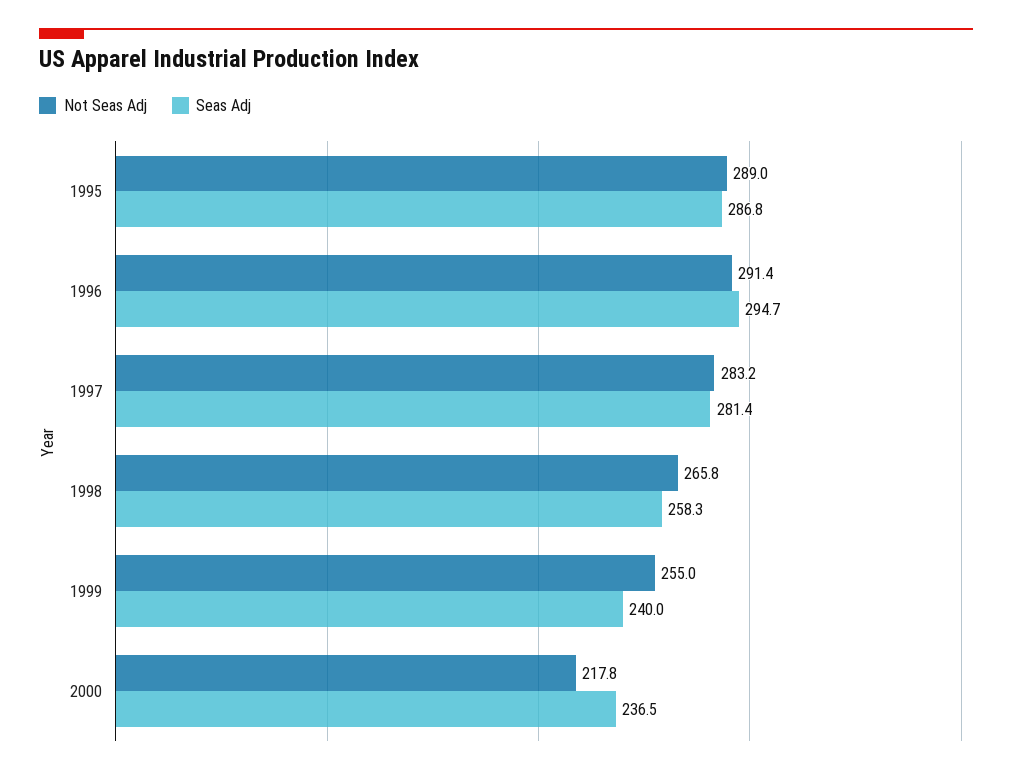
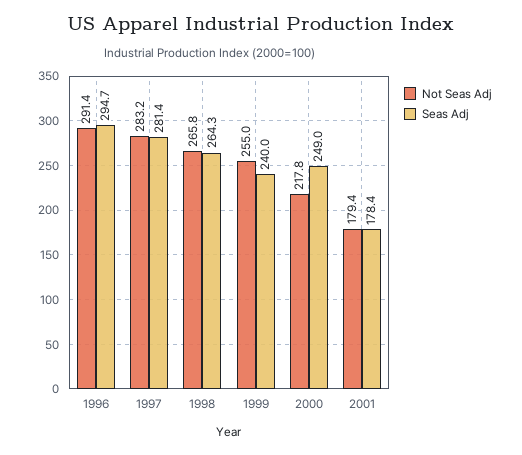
Not Seas Adj, 1995: 289 -> none
Seas Adj, 1995: 286.8 -> none
Seas Adj, 1998: 258.3 -> 264.3
Seas Adj, 2000: 236.5 -> 249
Not Seas Adj, 2001: none -> 179.4
Seas Adj, 2001: none -> 178.4

